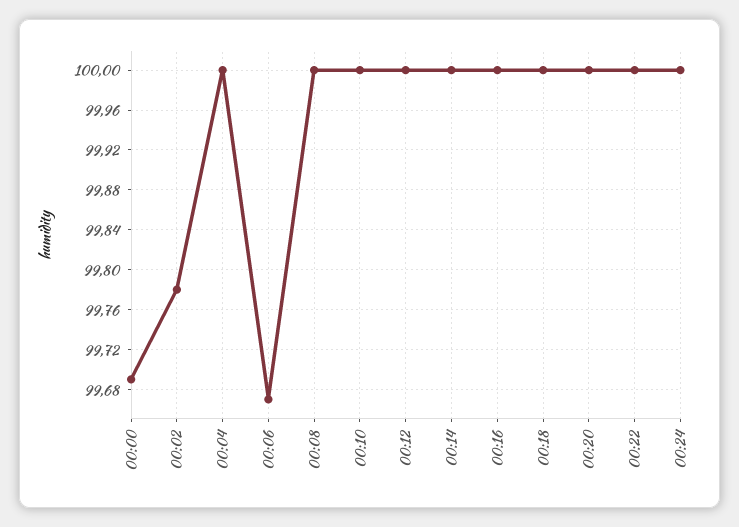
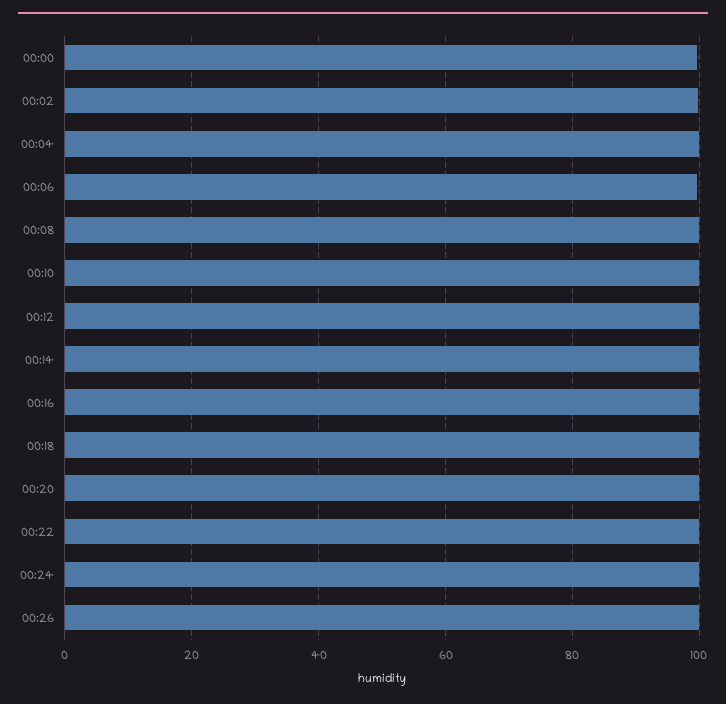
00:26: none -> 100

